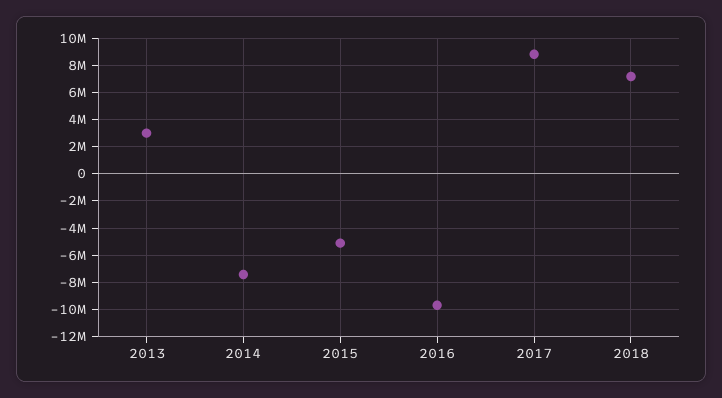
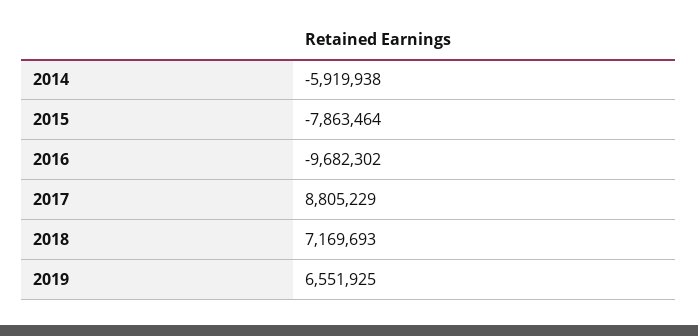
2013: 3000000 -> none
2014: -7500000 -> -5919938
2015: -5000000 -> -7863464
2019: none -> 6551925

